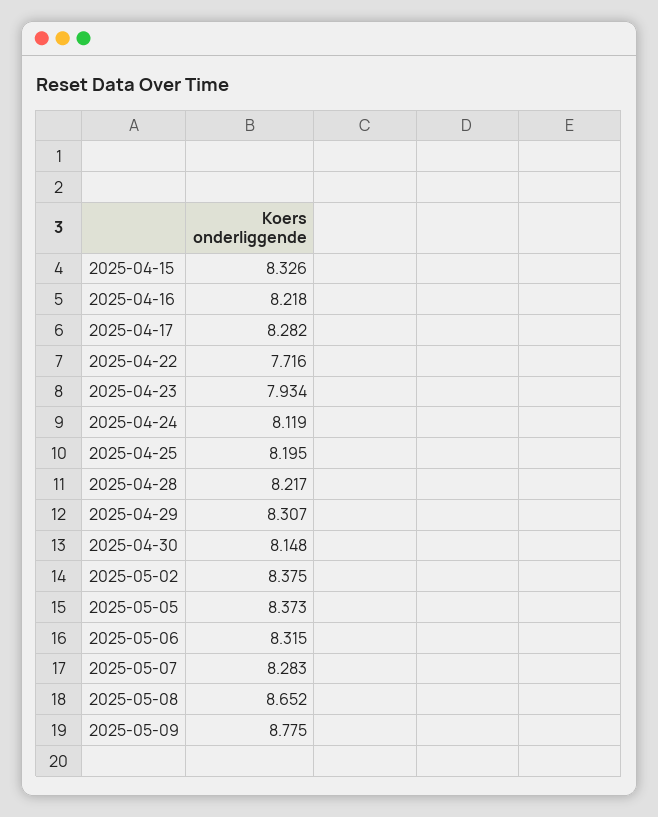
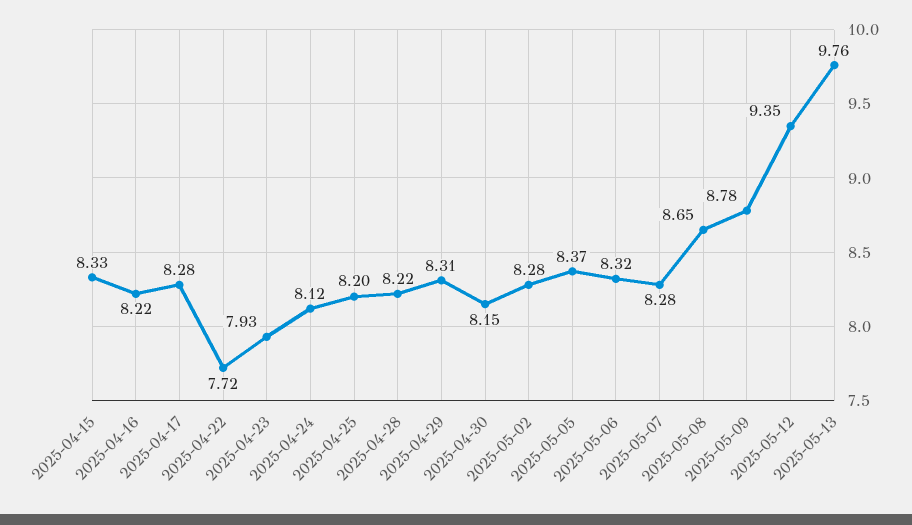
2025-05-02: 8.375 -> 8.28
2025-05-12: none -> 9.35
2025-05-13: none -> 9.76

